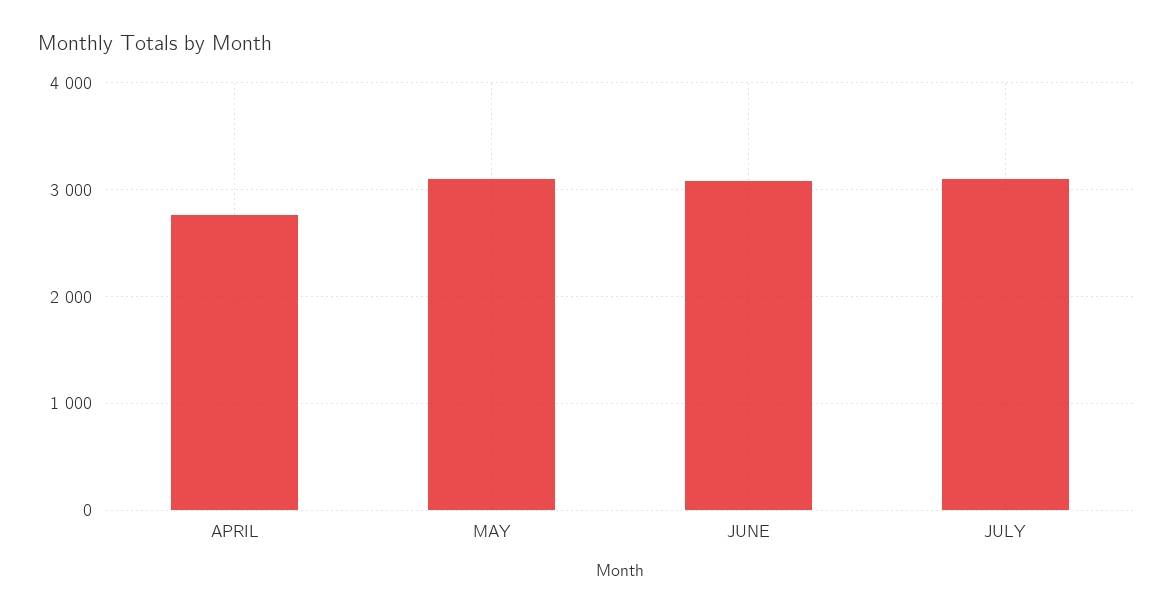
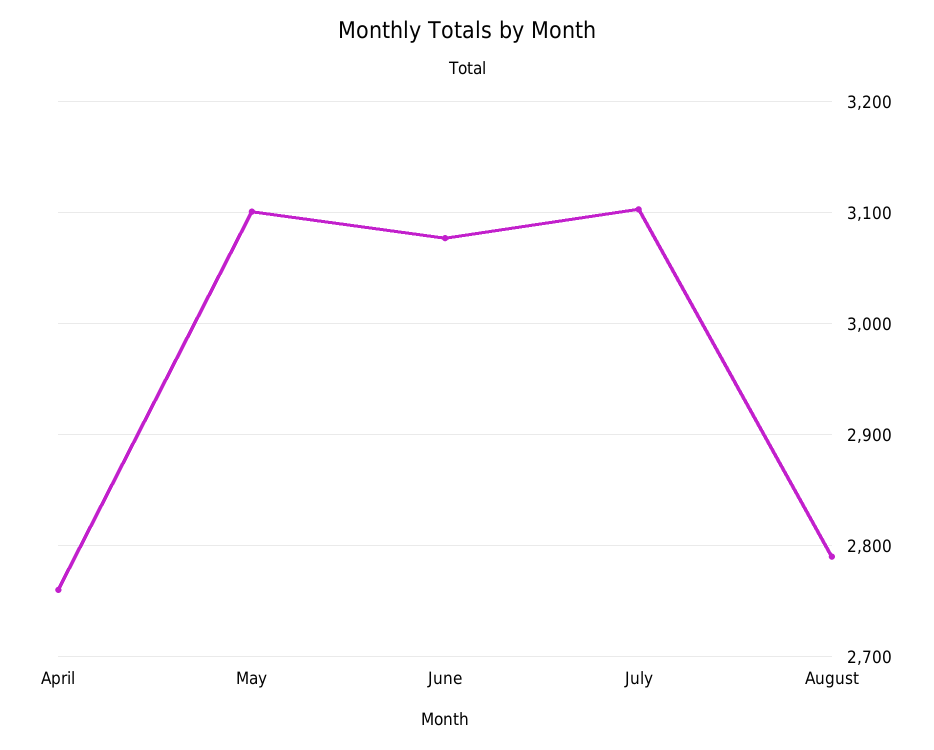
August: none -> 2790

